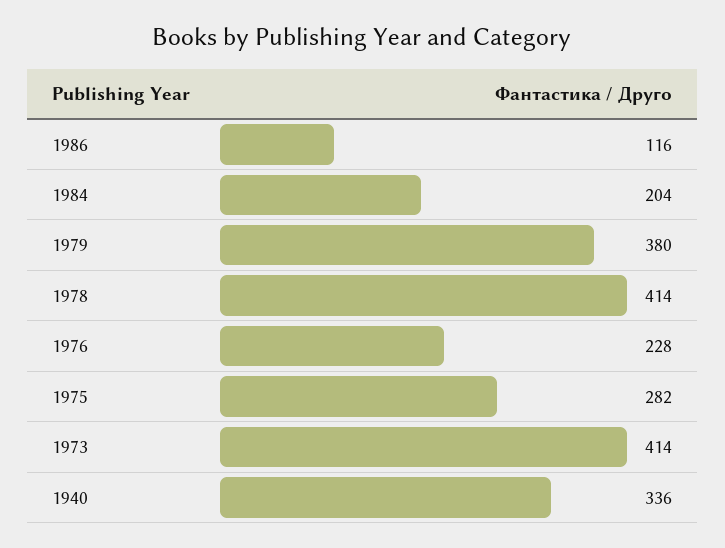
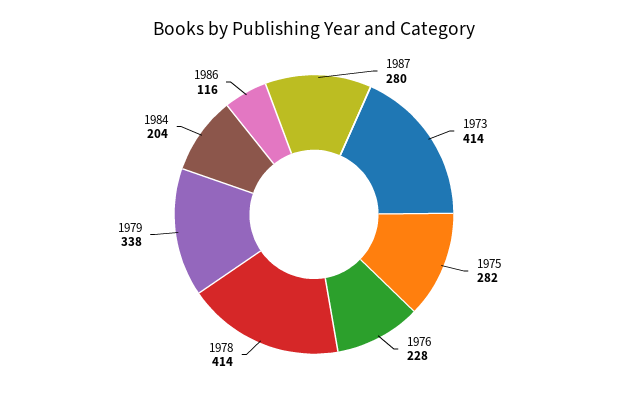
1979: 380 -> 338
1940: 336 -> none
1987: none -> 280

